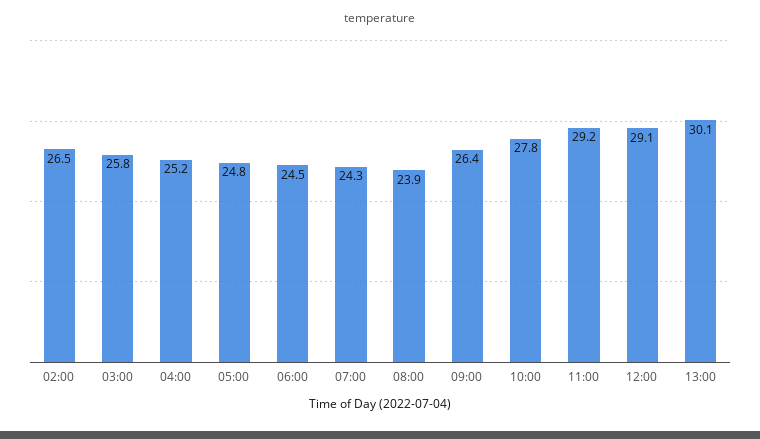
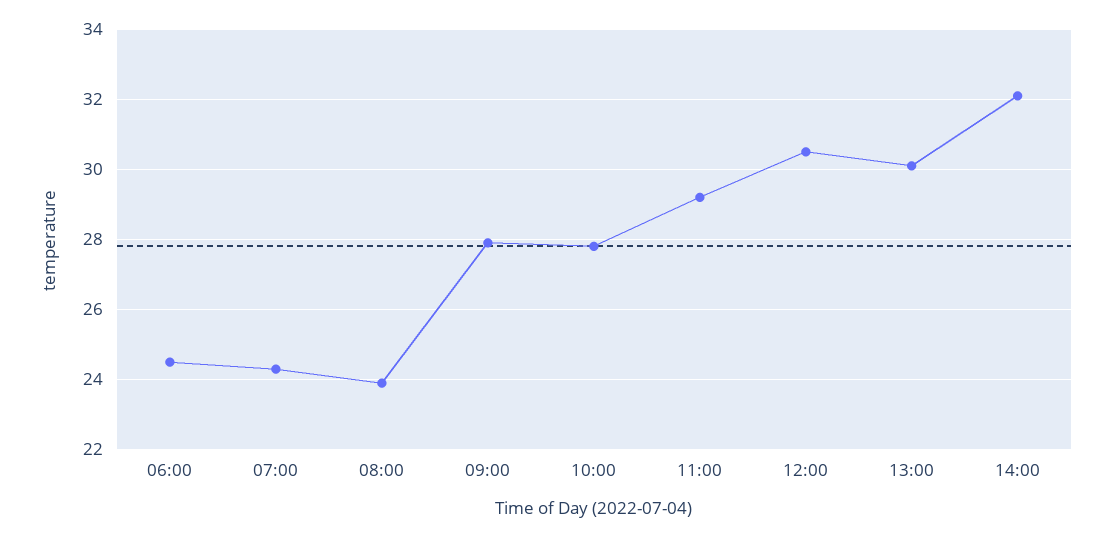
02:00: 26.5 -> none
03:00: 25.8 -> none
04:00: 25.2 -> none
05:00: 24.8 -> none
09:00: 26.4 -> 28
12:00: 29.1 -> 30.5
14:00: none -> 32

